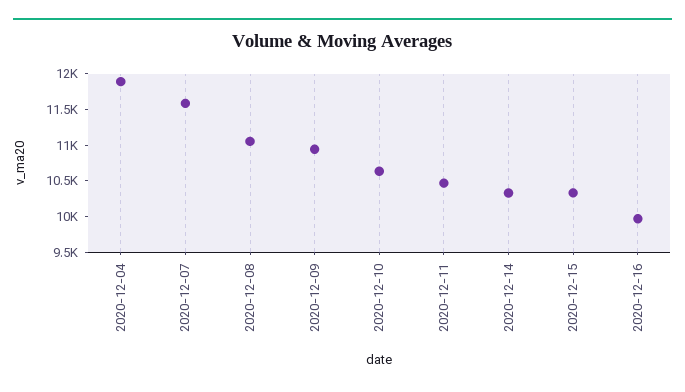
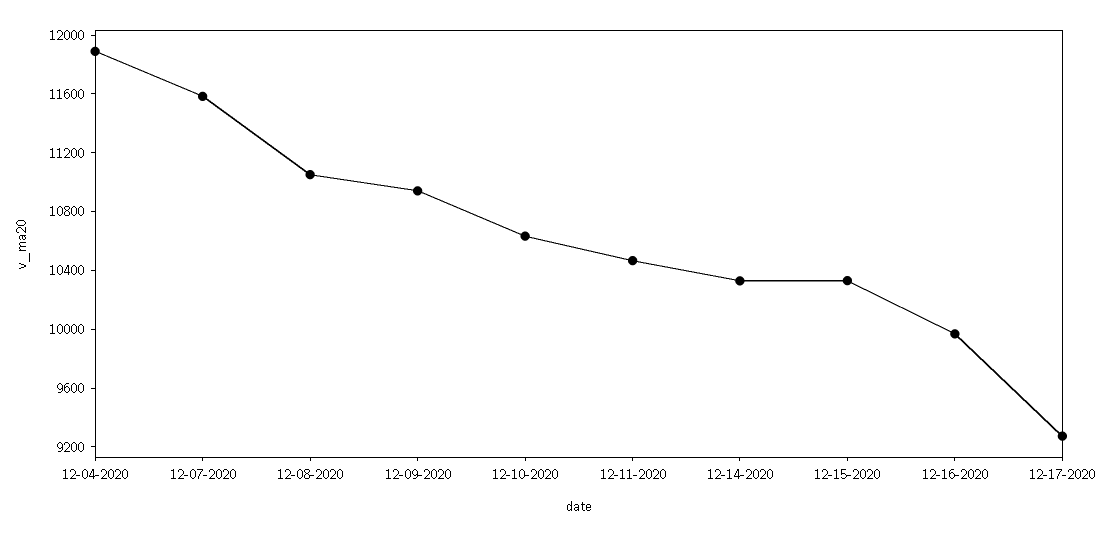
12-17-2020: none -> 9300

